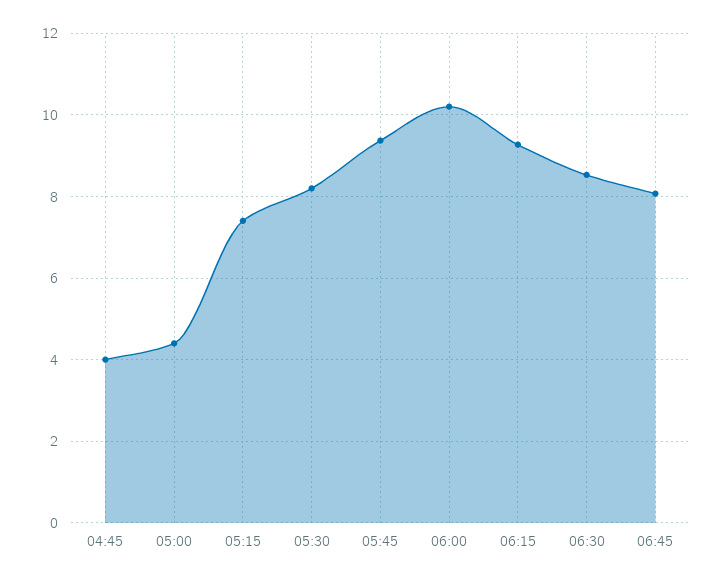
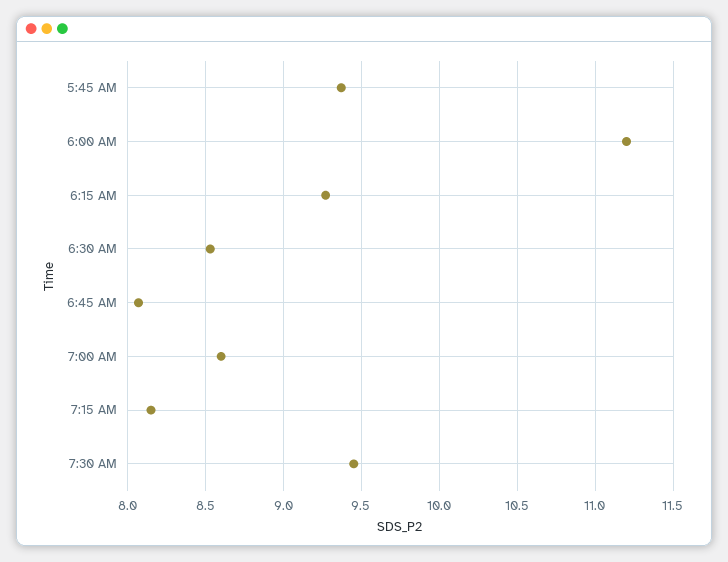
04:45: 4 -> none
05:00: 4.4 -> none
05:15: 7.4 -> none
05:30: 8.2 -> none
06:00: 10.2 -> 11.2
7:00 AM: none -> 8.6
7:15 AM: none -> 8.15
7:30 AM: none -> 9.45

